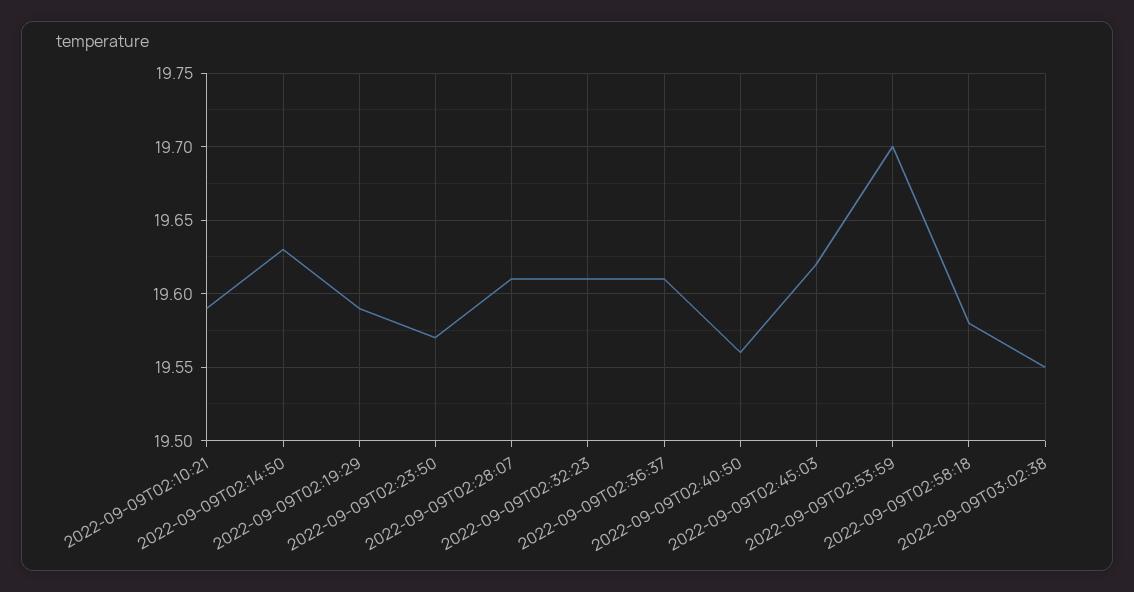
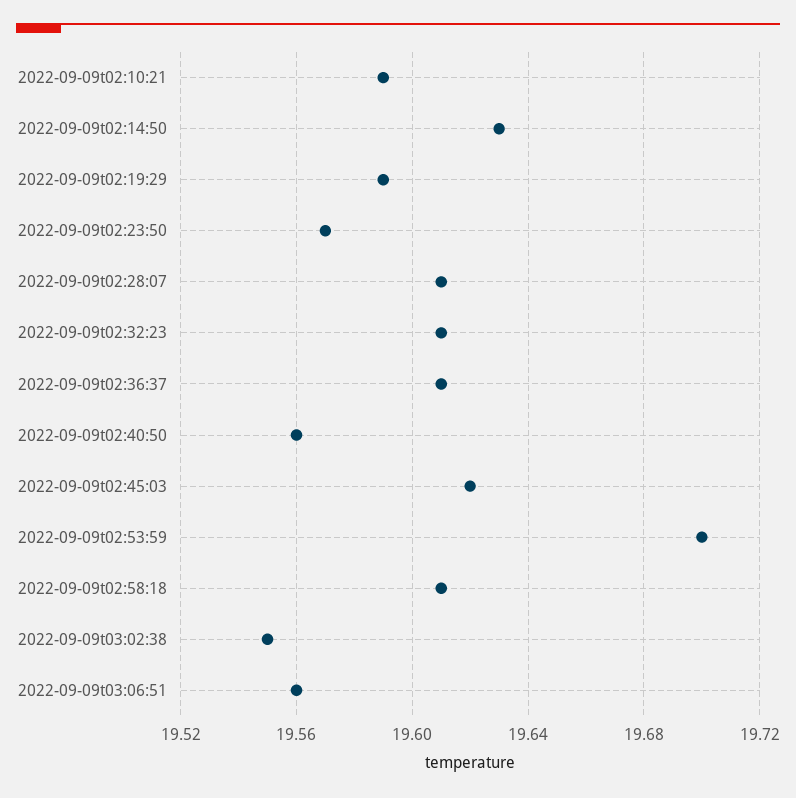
2022-09-09T02:58:18: 19.58 -> 19.61
2022-09-09t03:06:51: none -> 19.56

